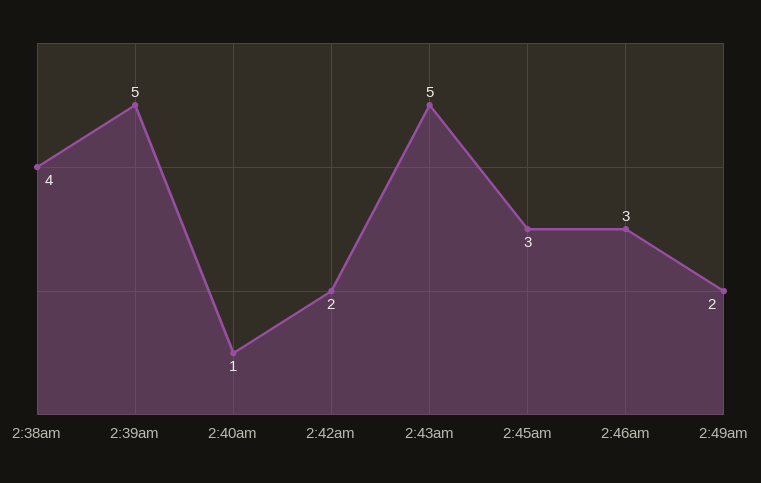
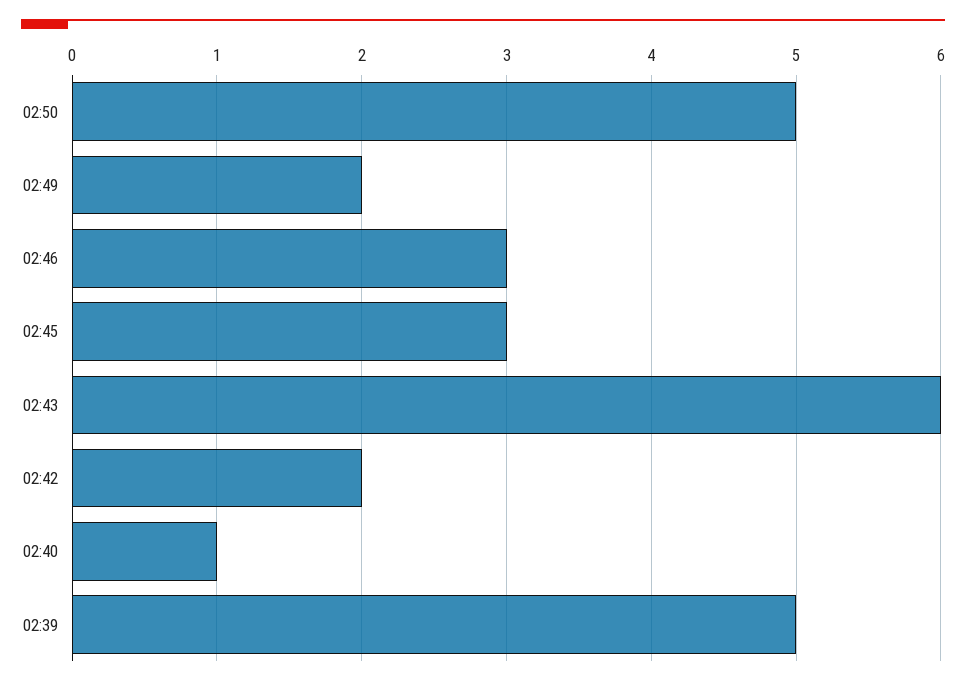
2:38am: 4 -> none
2:43am: 5 -> 6
02:50: none -> 5

